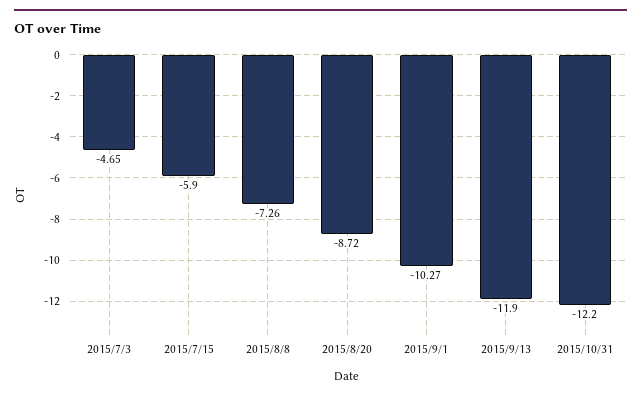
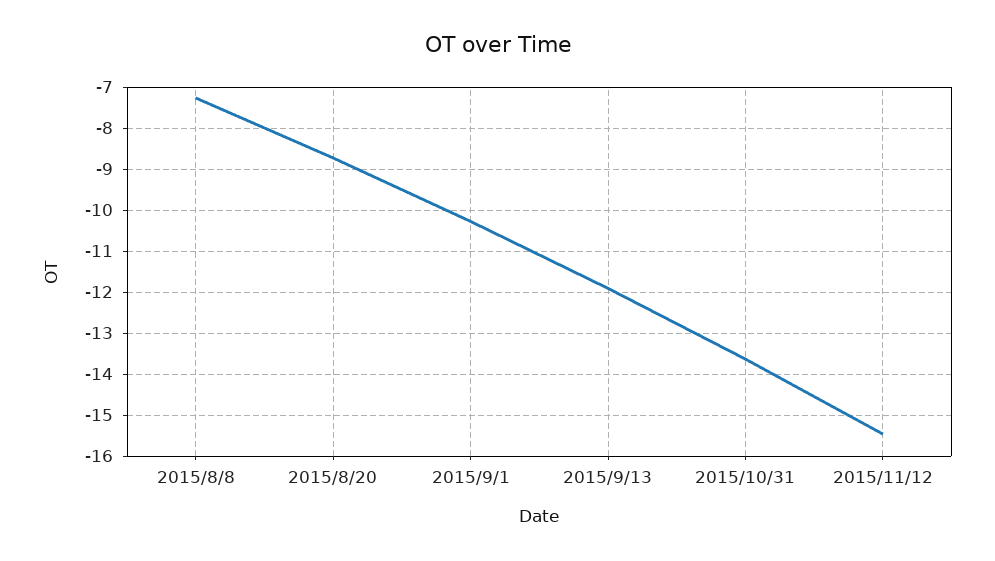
2015/7/3: -4.65 -> none
2015/7/15: -5.9 -> none
2015/10/31: -12.2 -> -13.6
2015/11/12: none -> -15.4

